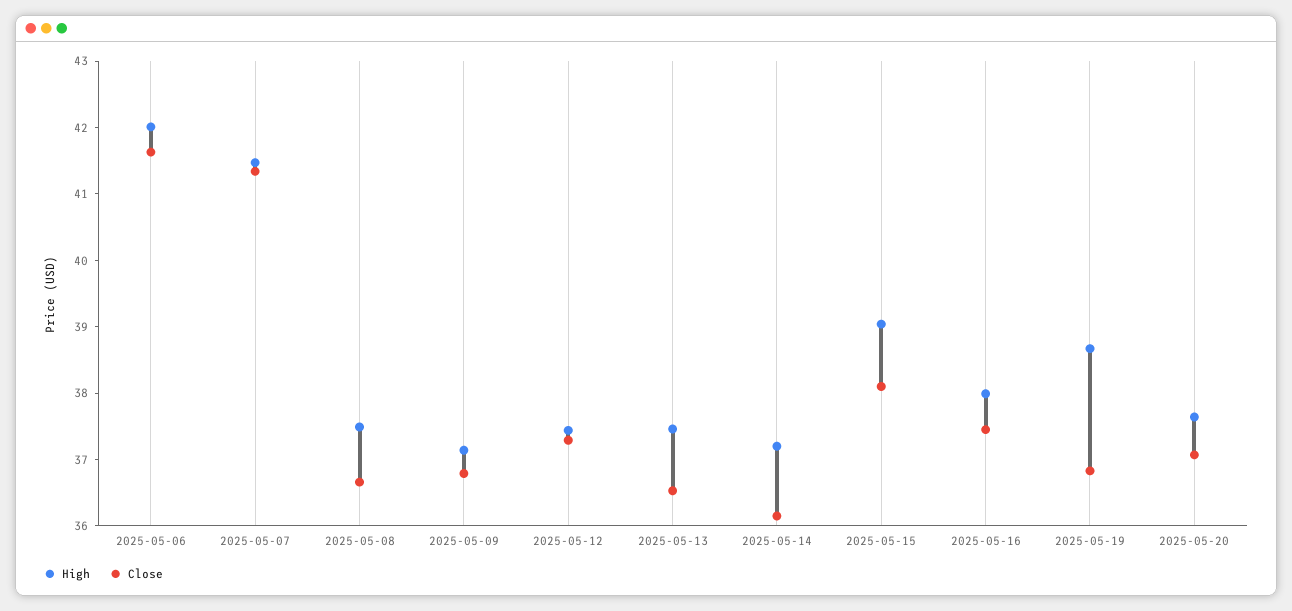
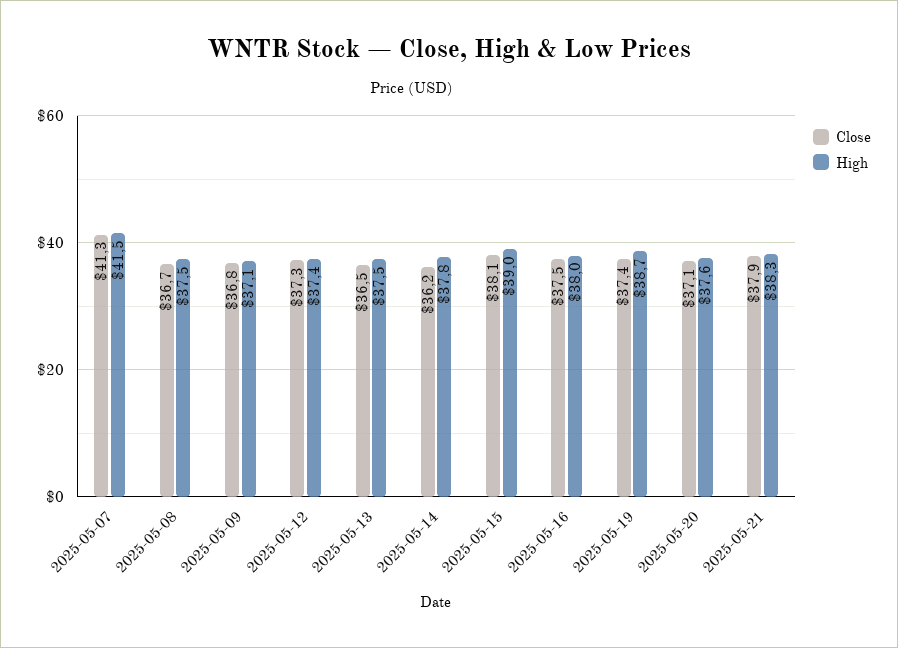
High, 2025-05-06: 42 -> none
Close, 2025-05-06: 41.6 -> none
High, 2025-05-14: 37.2 -> 37.8
Close, 2025-05-19: 36.8 -> 37.4
Close, 2025-05-21: none -> 37.9
High, 2025-05-21: none -> 38.3

